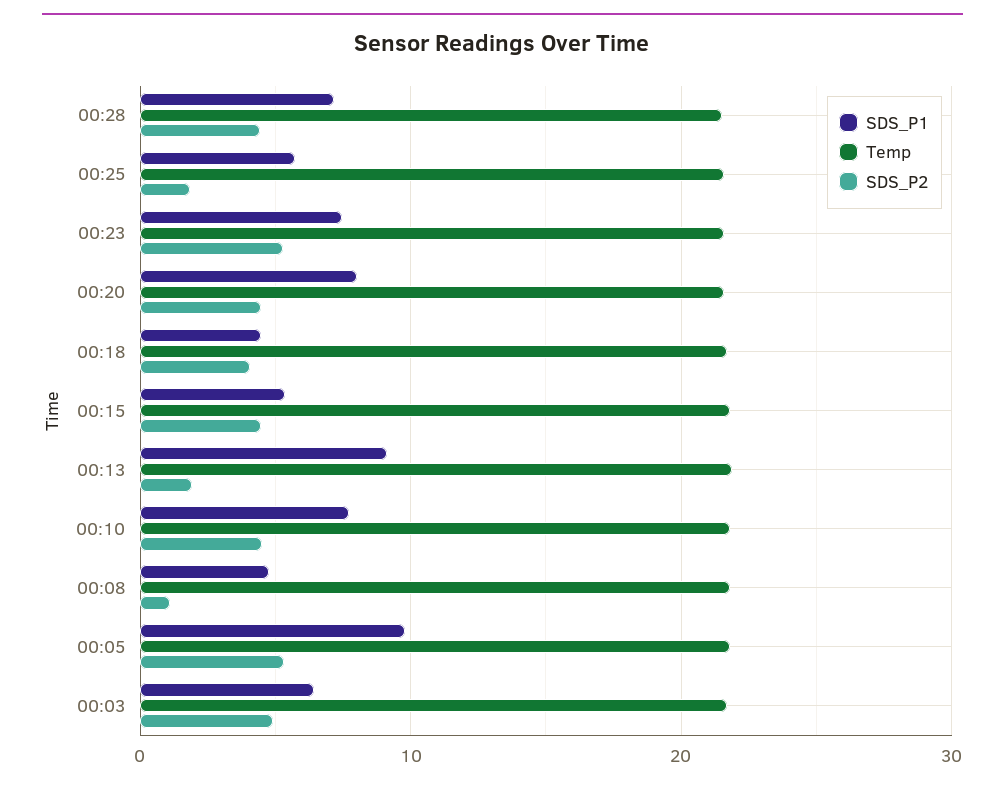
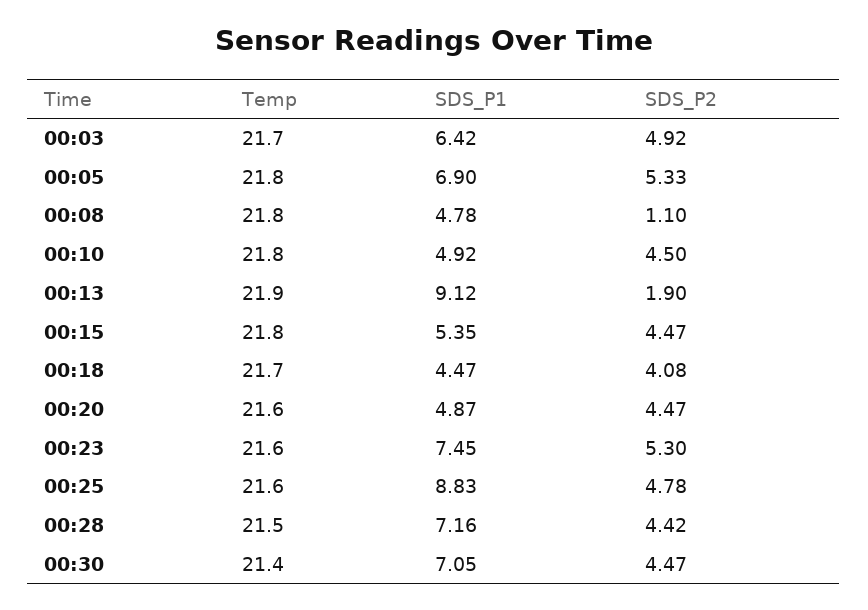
SDS_P1, 00:25: 6 -> 8.83
SDS_P2, 00:25: 2 -> 4.78
SDS_P1, 00:20: 8 -> 4.87
SDS_P1, 00:10: 8 -> 4.92
SDS_P1, 00:05: 10 -> 6.9
Temp, 00:30: none -> 21.4
SDS_P1, 00:30: none -> 7.05
SDS_P2, 00:30: none -> 4.47

